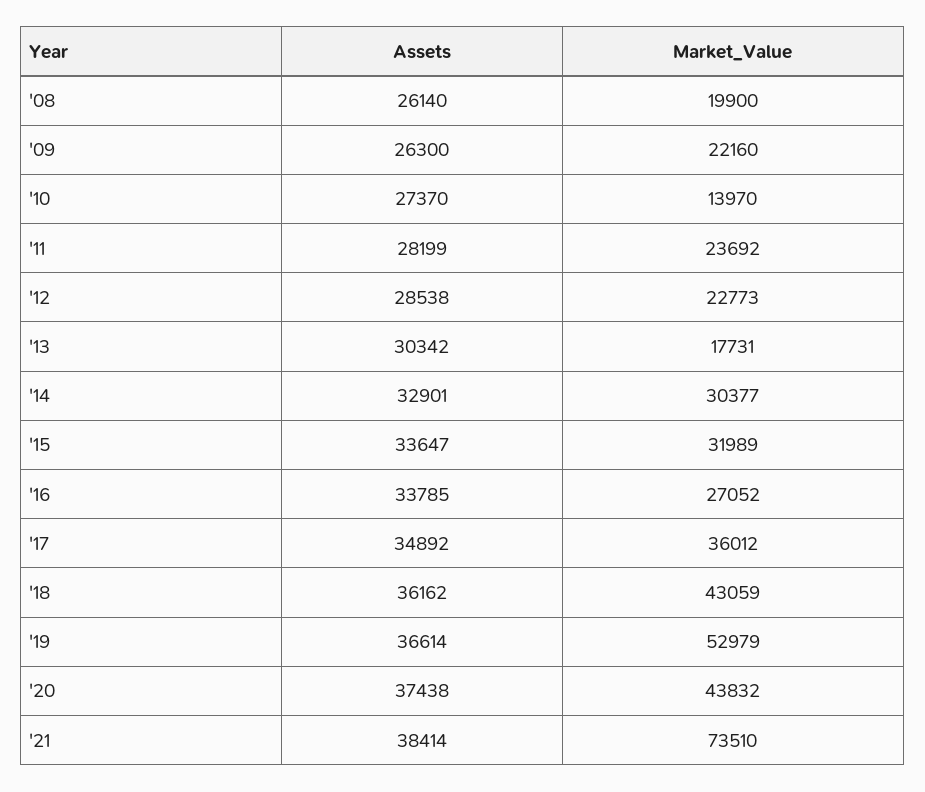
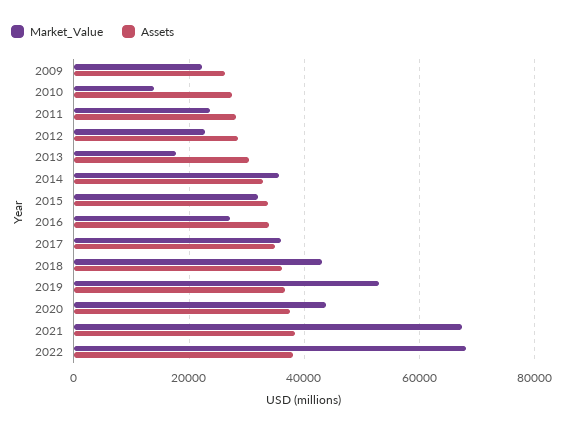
Assets, '08: 26140 -> none
Market_Value, '08: 19900 -> none
Market_Value, '14: 30377 -> 36000
Market_Value, '21: 73510 -> 68000
Market_Value, 2022: none -> 68000
Assets, 2022: none -> 38000

